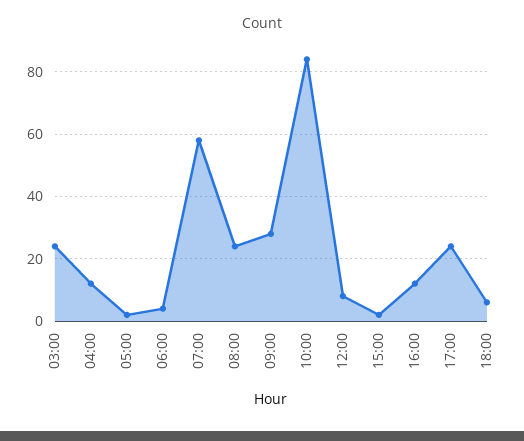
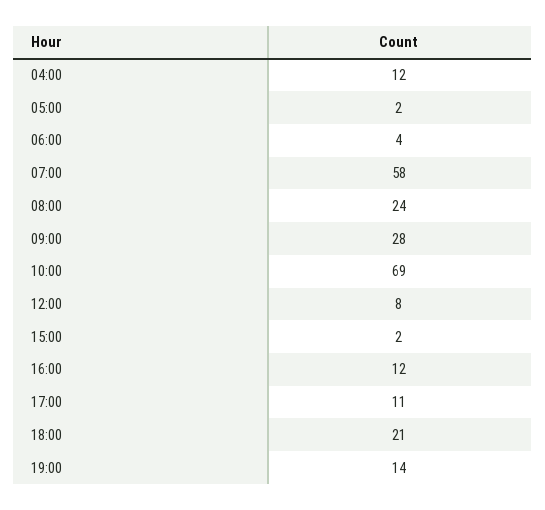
03:00: 25 -> none
10:00: 85 -> 69
17:00: 25 -> 11
18:00: 5 -> 21
19:00: none -> 14

